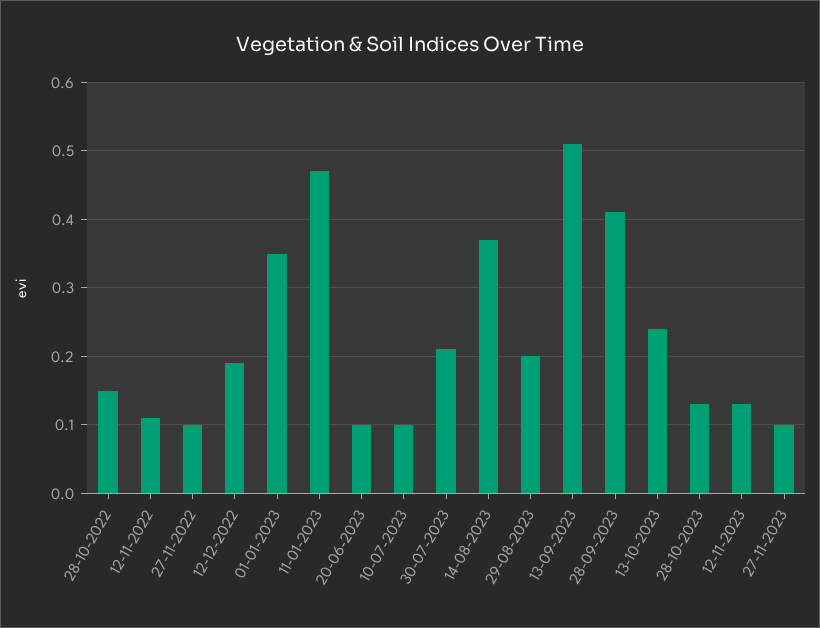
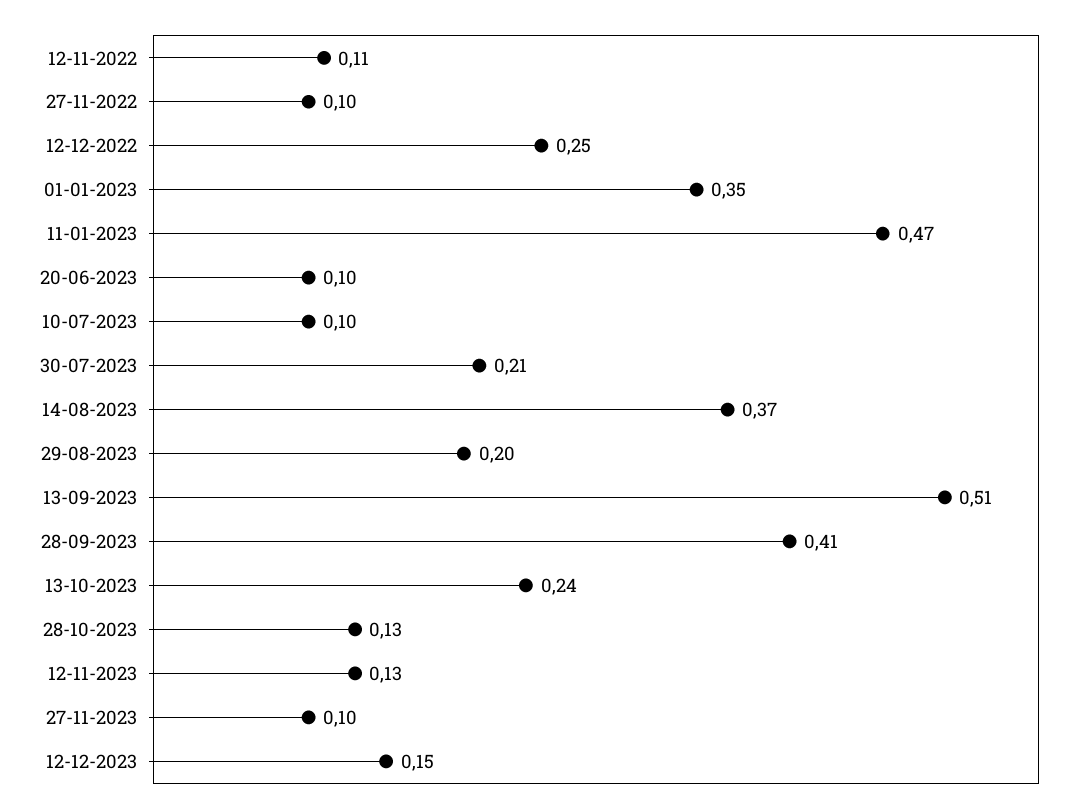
28-10-2022: 0.15 -> none
12-12-2022: 0.19 -> 0.25
12-12-2023: none -> 0.15

